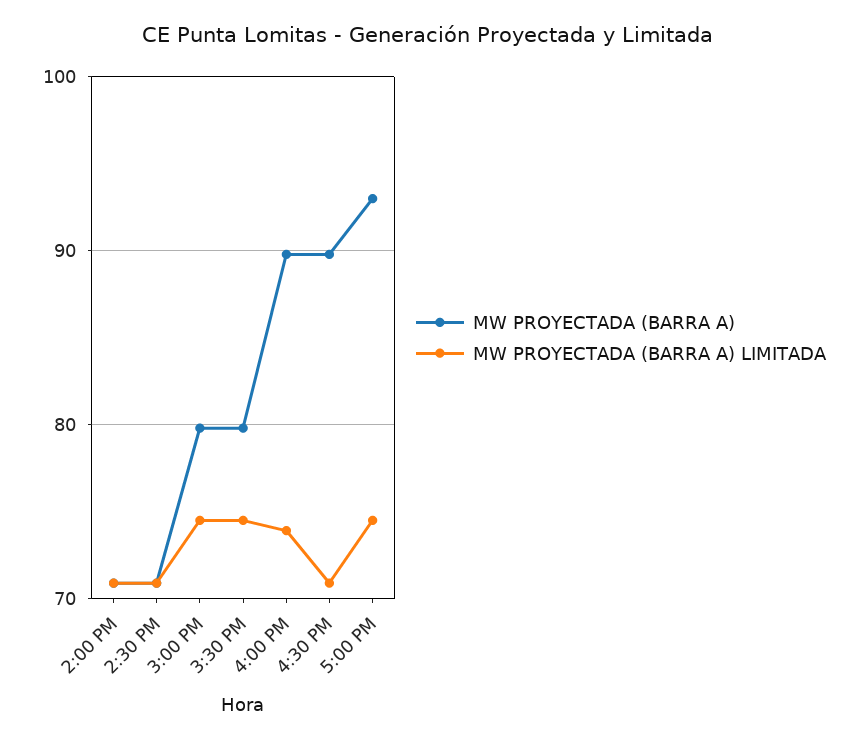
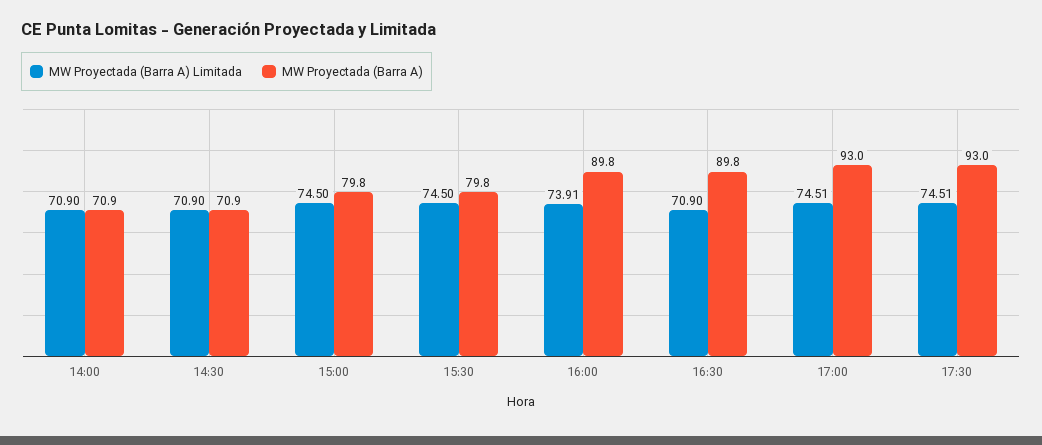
MW PROYECTADA (BARRA A) LIMITADA, 17:30: none -> 74.51
MW PROYECTADA (BARRA A), 17:30: none -> 93

